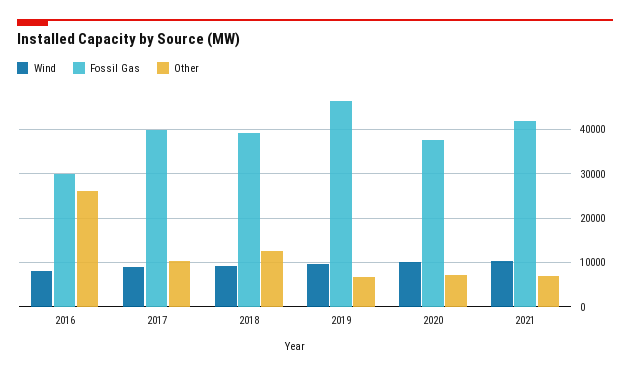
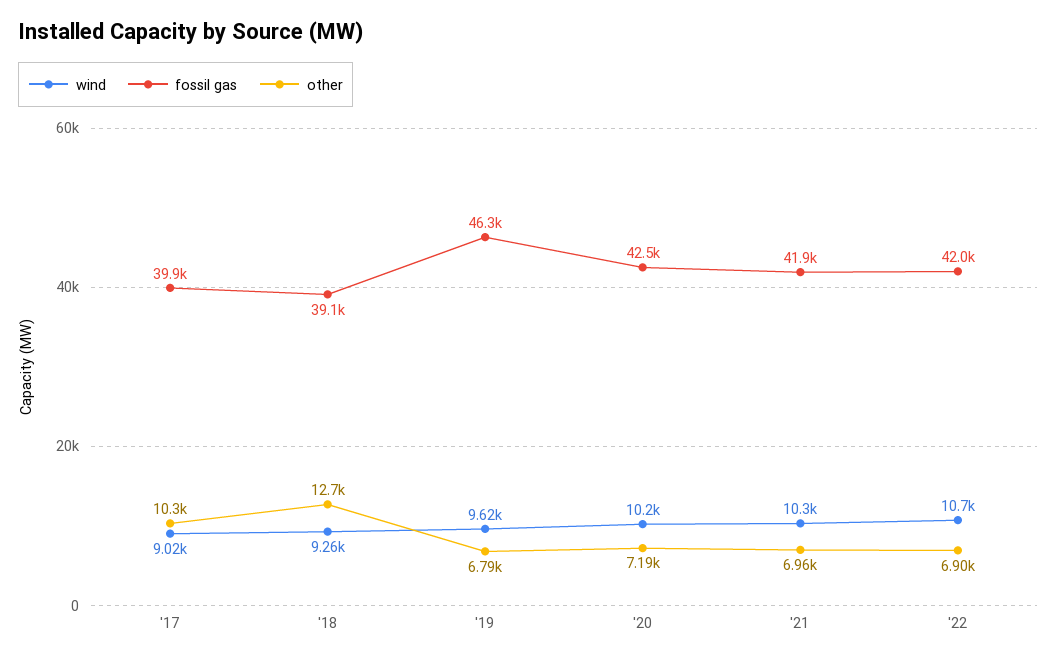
Wind, 2016: 8000 -> none
Fossil Gas, 2016: 30000 -> none
Other, 2016: 26000 -> none
Fossil Gas, 2020: 38000 -> 42500
Wind, '22: none -> 10700
Fossil Gas, '22: none -> 42000
Other, '22: none -> 6900

